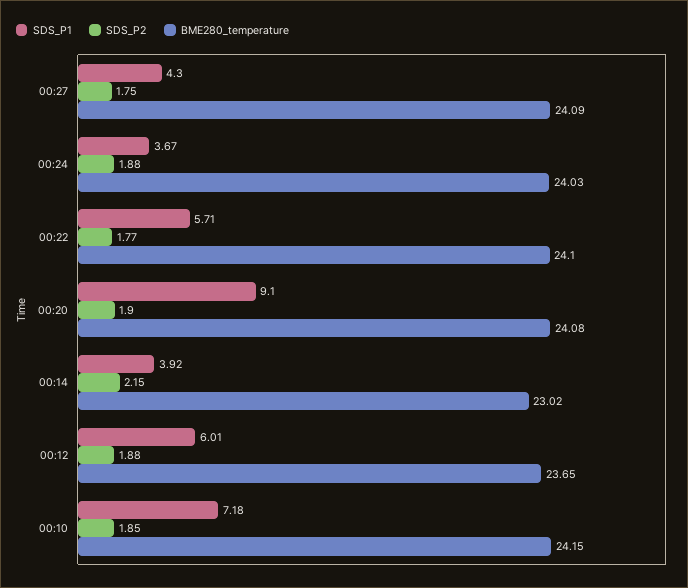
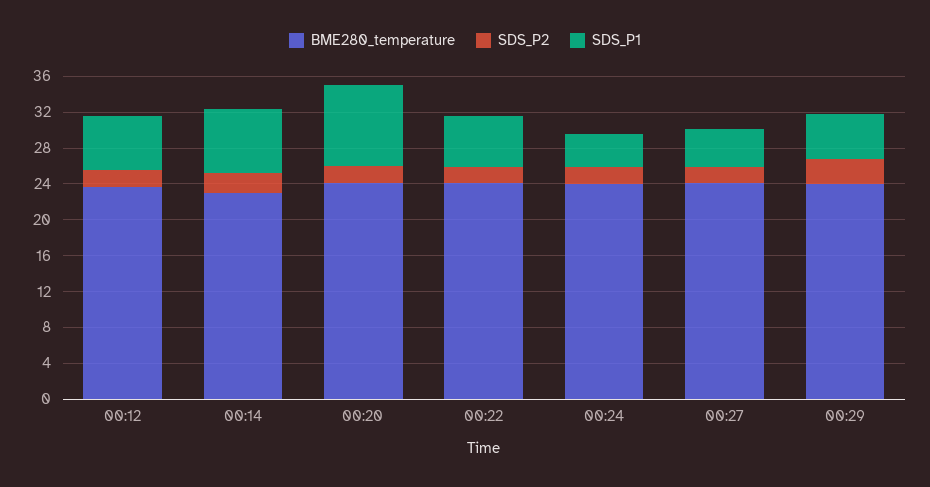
SDS_P1, 00:14: 3.92 -> 7
SDS_P1, 00:10: 7.18 -> none
SDS_P2, 00:10: 1.85 -> none
BME280_temperature, 00:10: 24.15 -> none
BME280_temperature, 00:29: none -> 24
SDS_P2, 00:29: none -> 3
SDS_P1, 00:29: none -> 5

